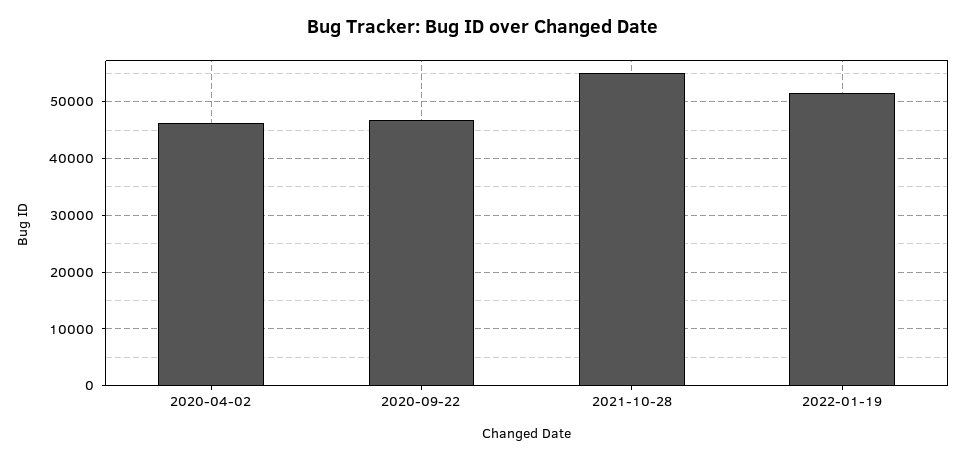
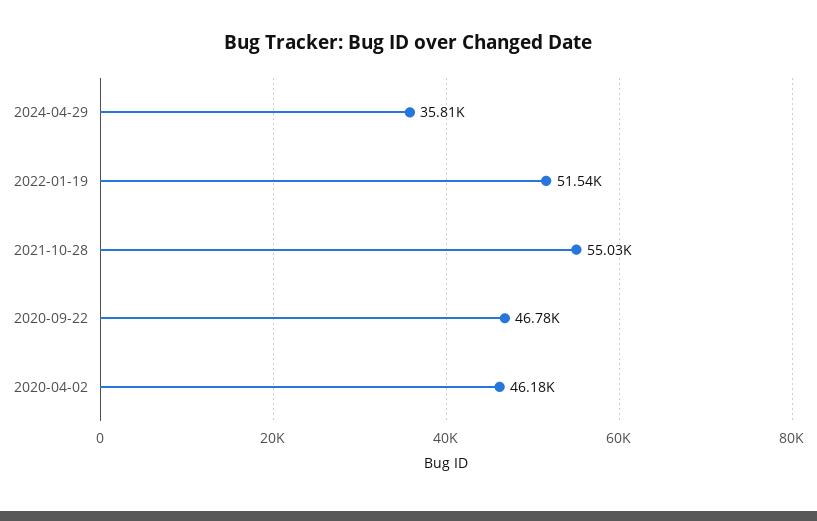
2024-04-29: none -> 35810

